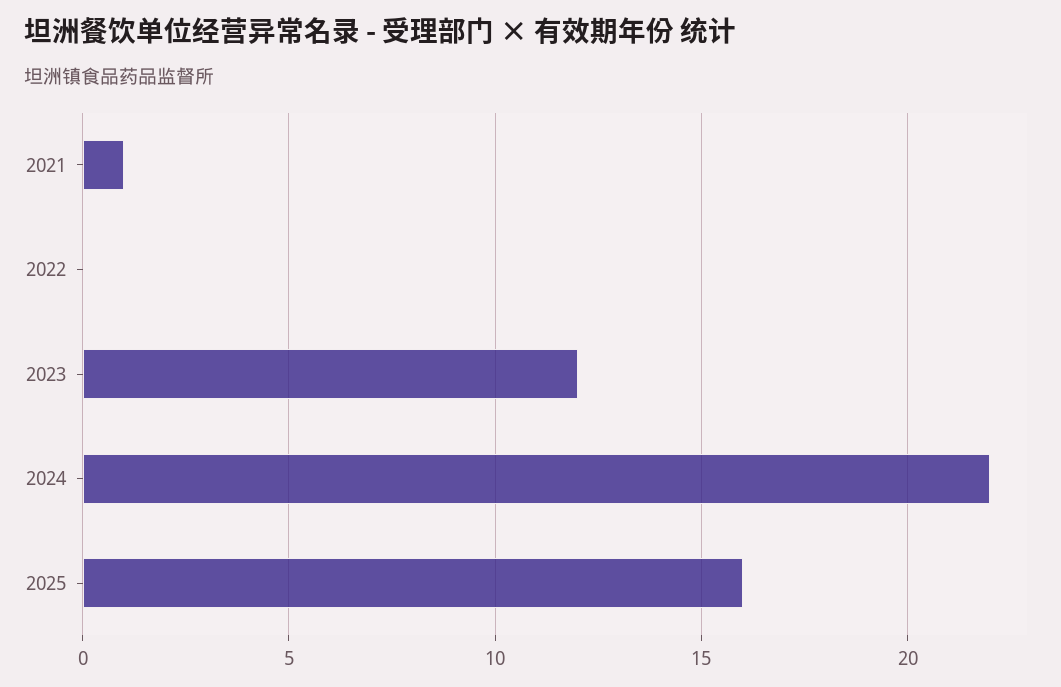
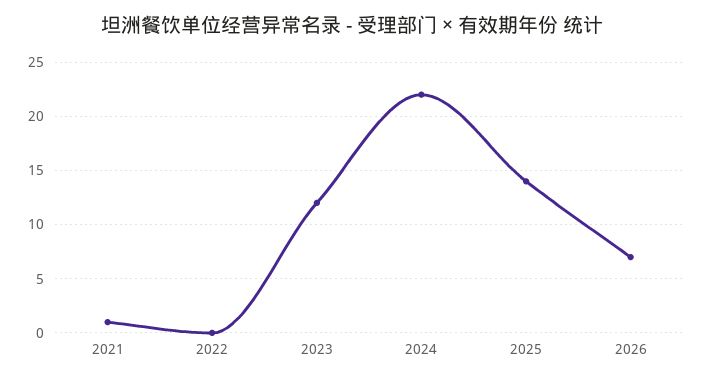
2025: 16 -> 14
2026: none -> 7

